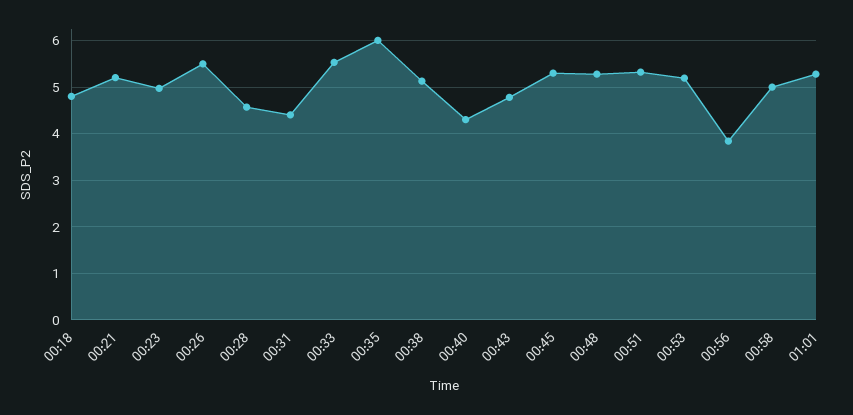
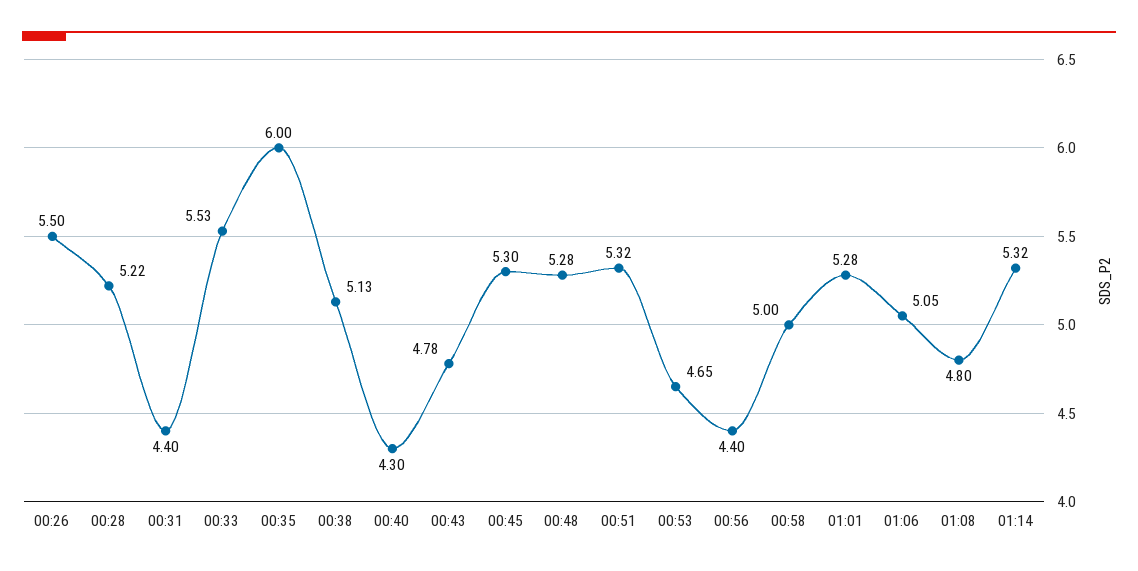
00:18: 4.8 -> none
00:21: 5.2 -> none
00:23: 5 -> none
00:28: 4.6 -> 5.22
00:53: 5.2 -> 4.65
00:56: 3.8 -> 4.4
01:06: none -> 5.05
01:08: none -> 4.8
01:14: none -> 5.32

